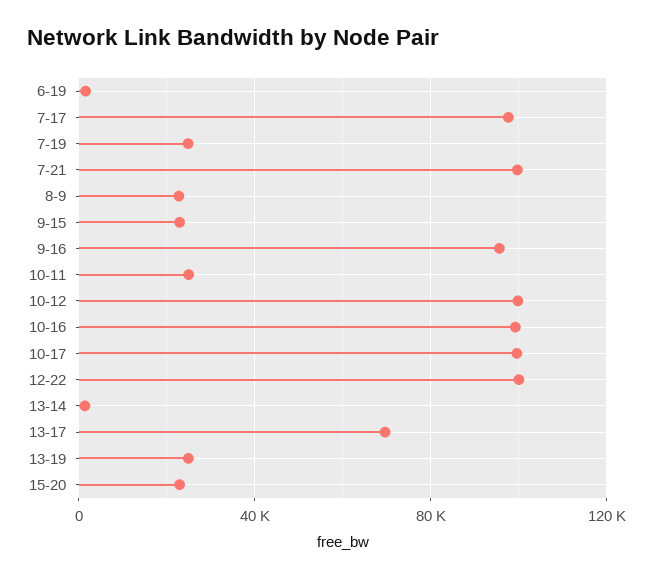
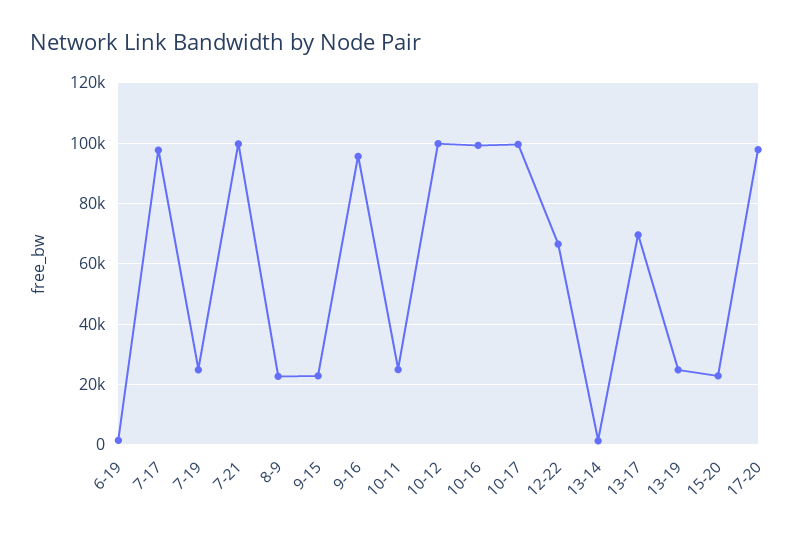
12-22: 100000 -> 66000
17-20: none -> 98000

